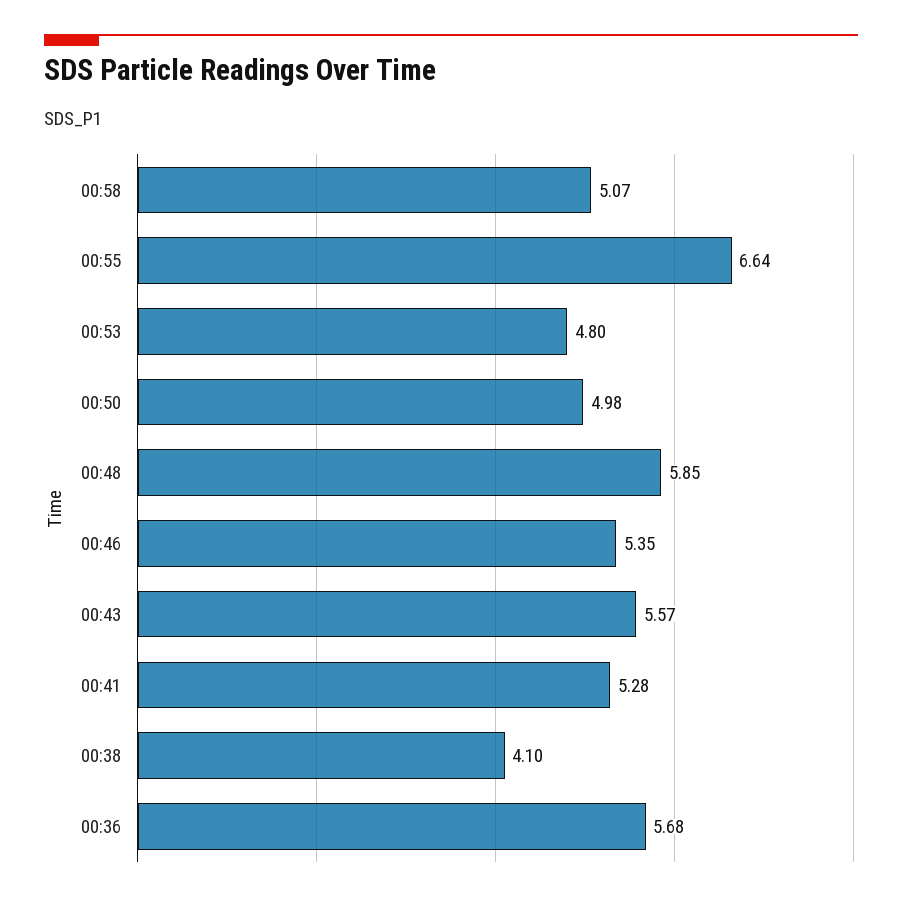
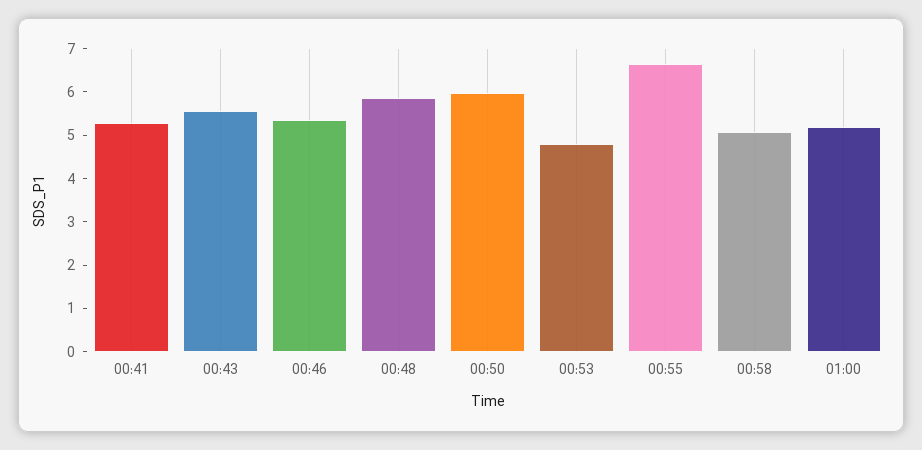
00:50: 4.98 -> 6
00:38: 4.1 -> none
00:36: 5.68 -> none
01:00: none -> 5.2

